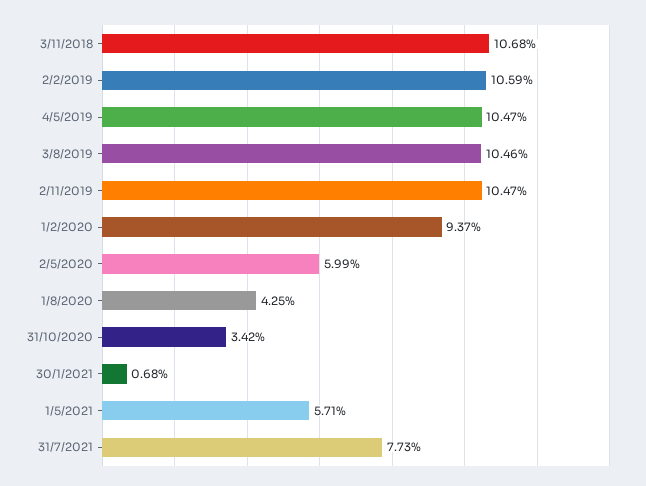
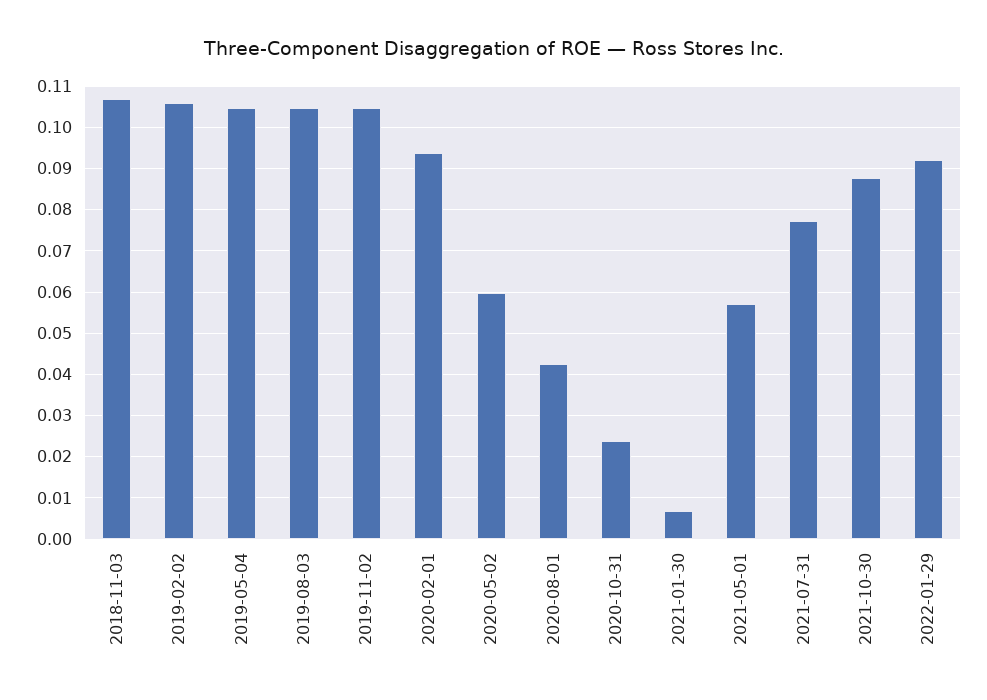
31/10/2020: 0.0342 -> 0.024
2021-10-30: none -> 0.088
2022-01-29: none -> 0.092

